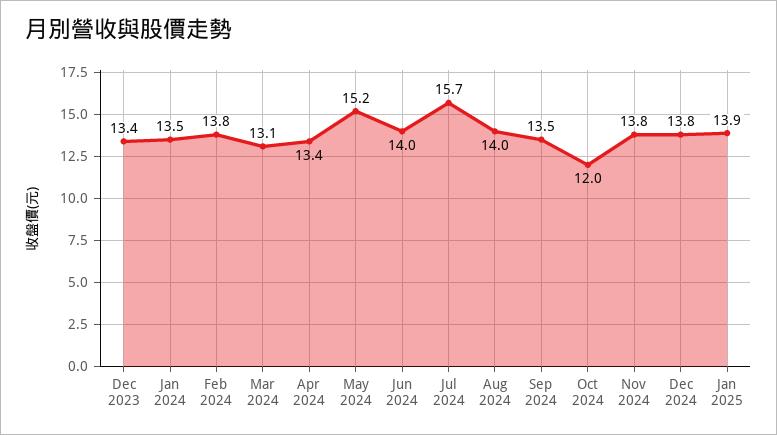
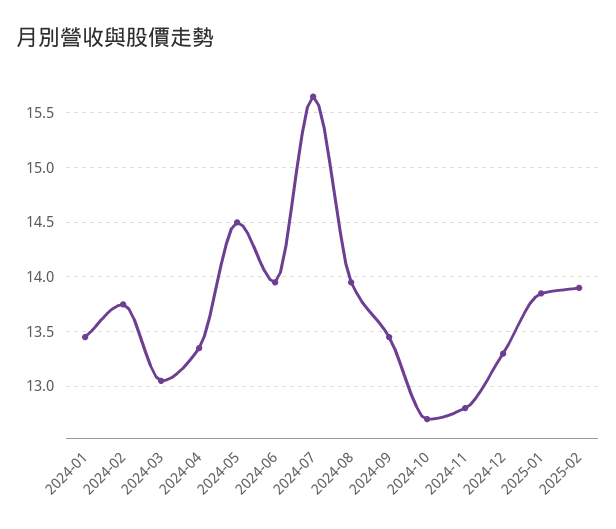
Dec 2023: 13.4 -> none
May 2024: 15.2 -> 14.5
Oct 2024: 12 -> 12.7
Nov 2024: 13.8 -> 12.8
Dec 2024: 13.8 -> 13.3
2025-02: none -> 13.9

